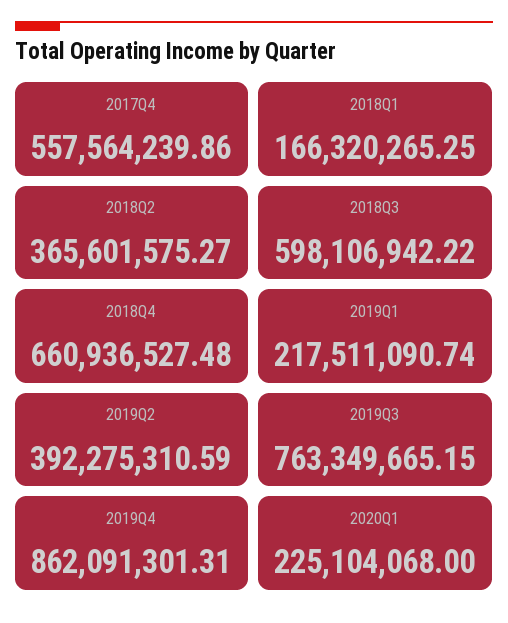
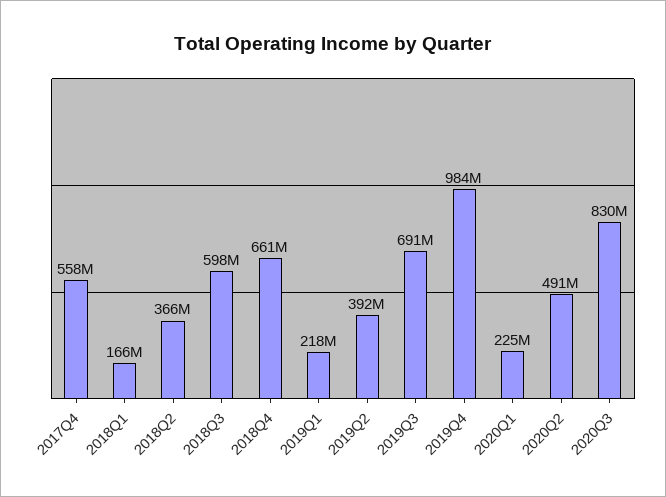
2019Q3: 763349665.15 -> 691000000
2019Q4: 862091301.31 -> 984000000
2020Q2: none -> 491000000
2020Q3: none -> 830000000

